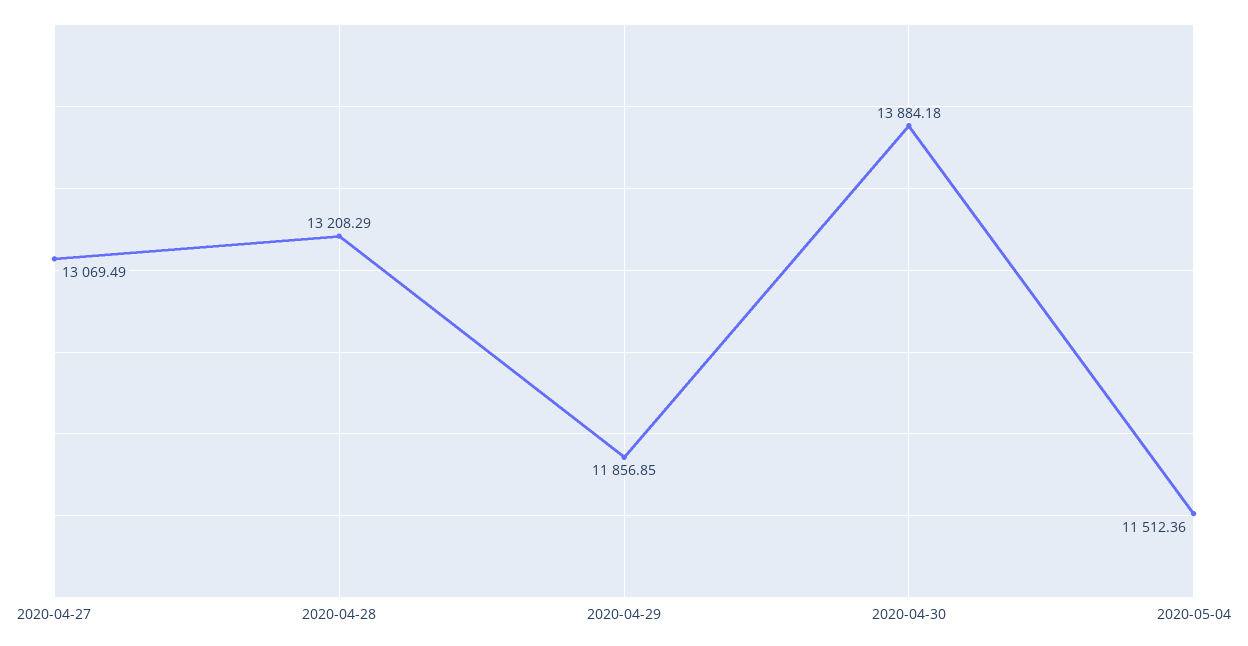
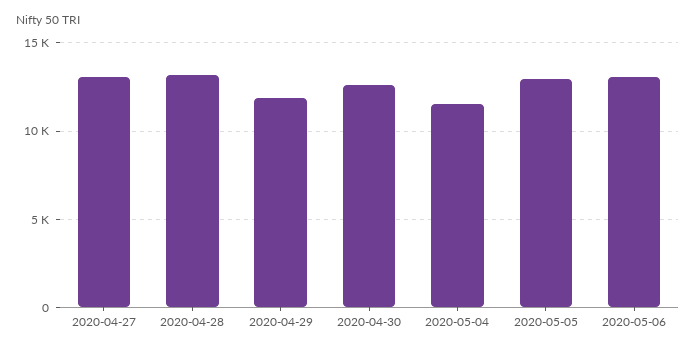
2020-04-30: 13884.18 -> 12500
2020-05-05: none -> 13000
2020-05-06: none -> 13000

